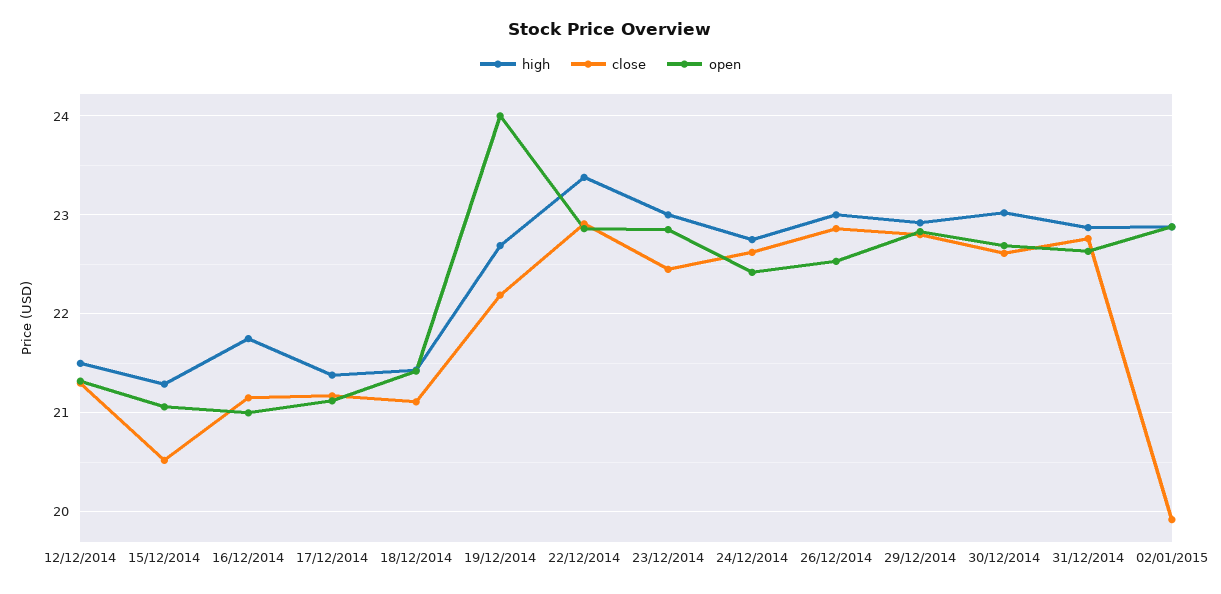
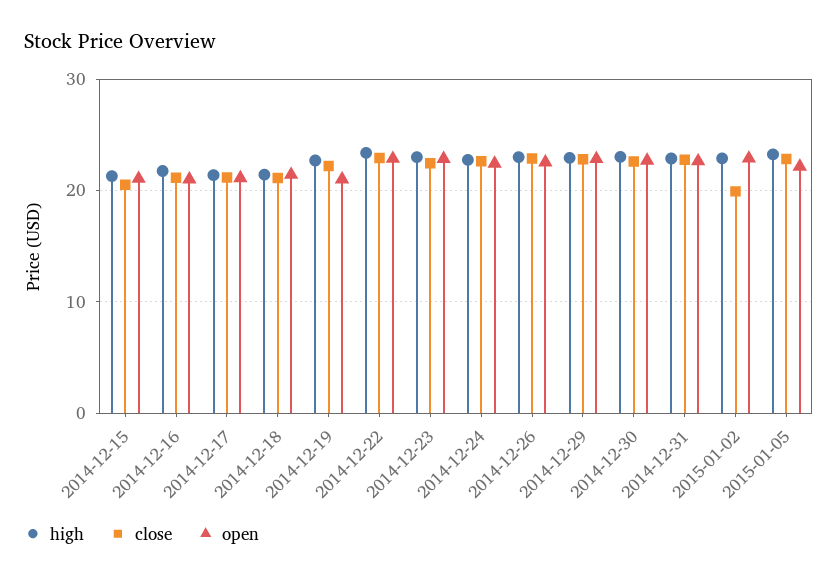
high, 12/12/2014: 21.5 -> none
close, 12/12/2014: 21.3 -> none
open, 12/12/2014: 21.3 -> none
open, 19/12/2014: 24 -> 21
high, 2015-01-05: none -> 23
close, 2015-01-05: none -> 23
open, 2015-01-05: none -> 22

